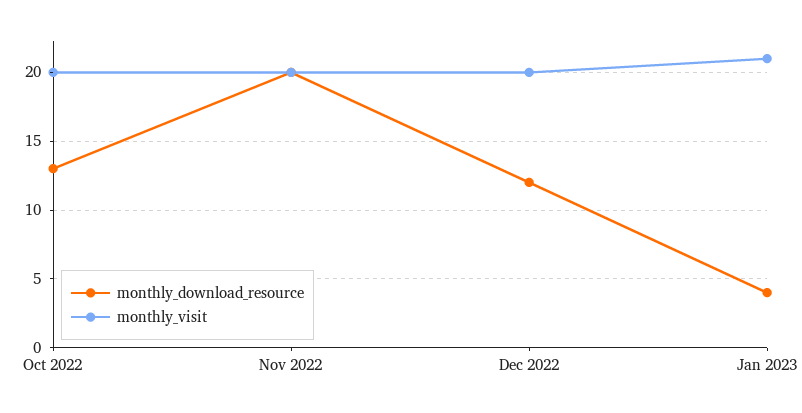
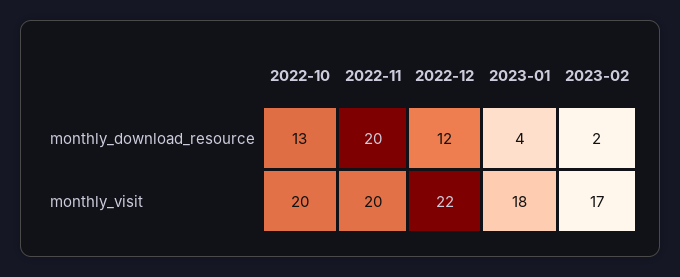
monthly_visit, Dec 2022: 20 -> 22
monthly_visit, Jan 2023: 21 -> 18
monthly_download_resource, 2023-02: none -> 2
monthly_visit, 2023-02: none -> 17

